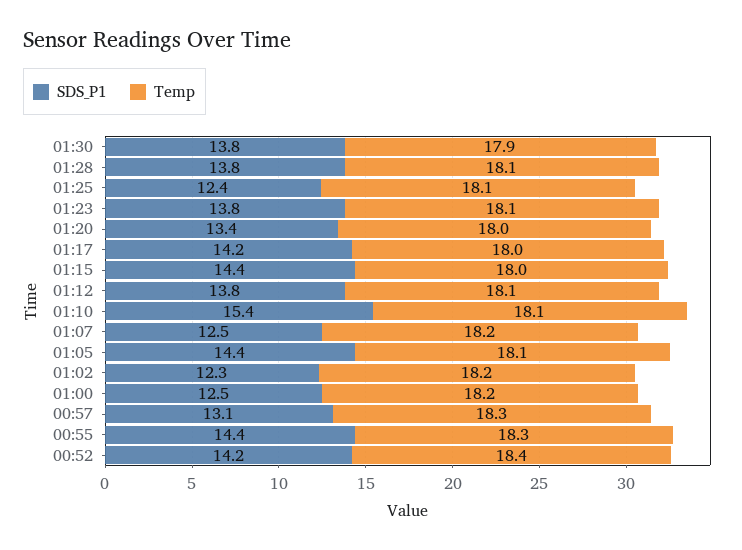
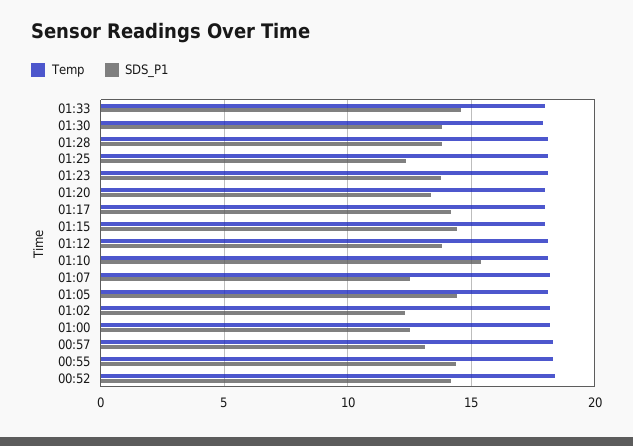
Temp, 01:33: none -> 18
SDS_P1, 01:33: none -> 14.5

